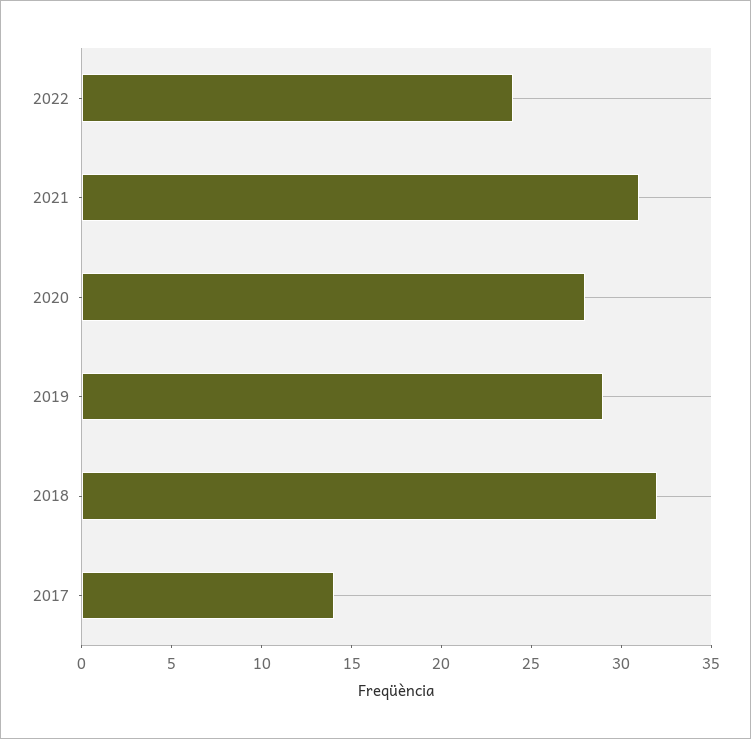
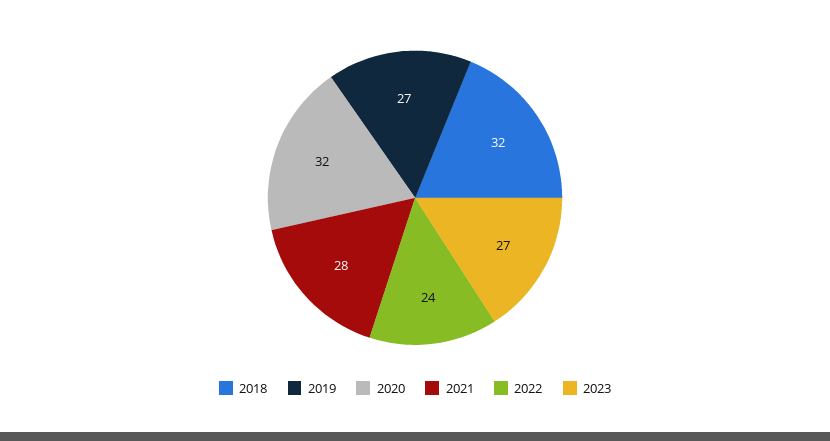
2021: 31 -> 28
2020: 28 -> 32
2019: 29 -> 27
2017: 14 -> none
2023: none -> 27

